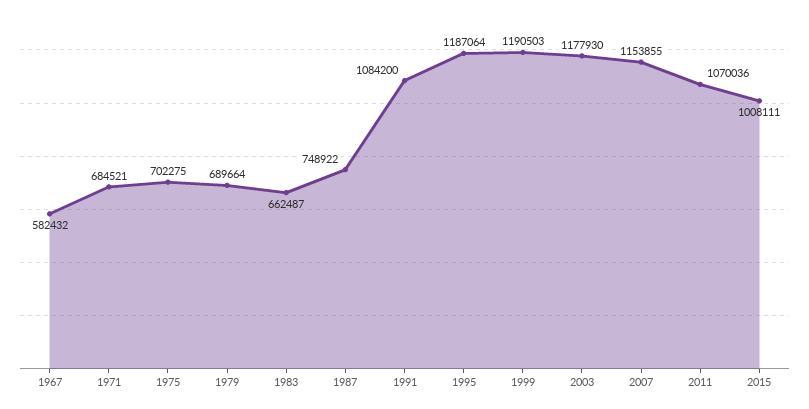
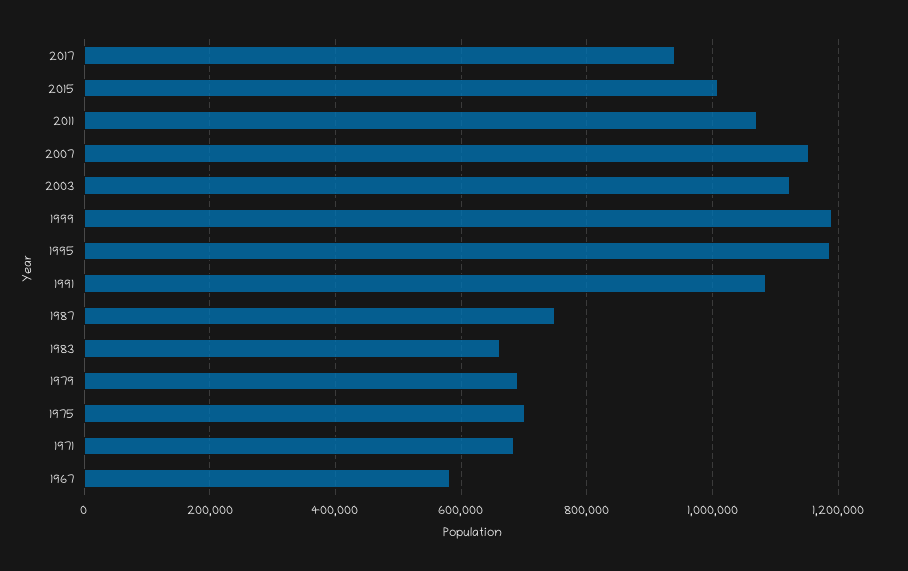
2003: 1177930 -> 1120000
2017: none -> 940000

